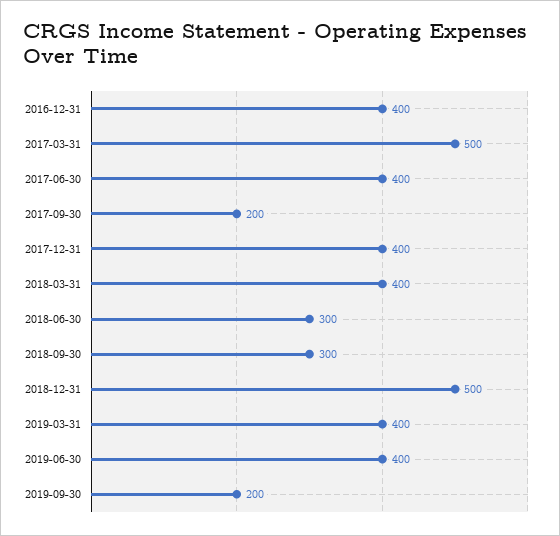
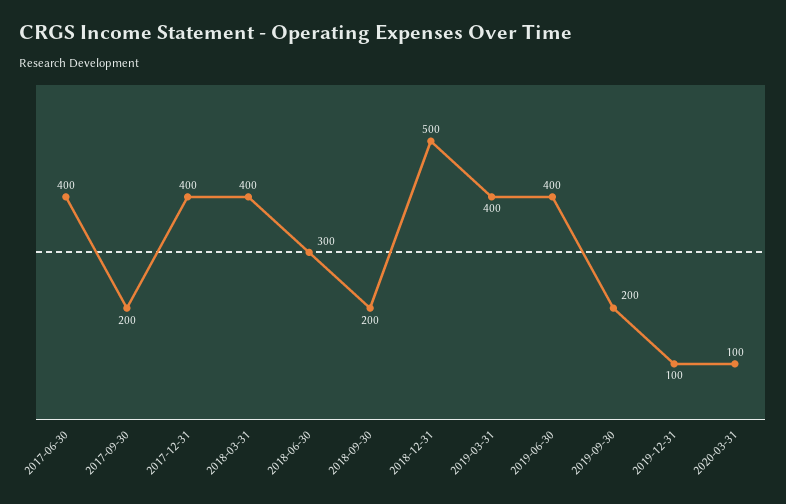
2016-12-31: 400 -> none
2017-03-31: 500 -> none
2018-09-30: 300 -> 200
2019-12-31: none -> 100
2020-03-31: none -> 100

